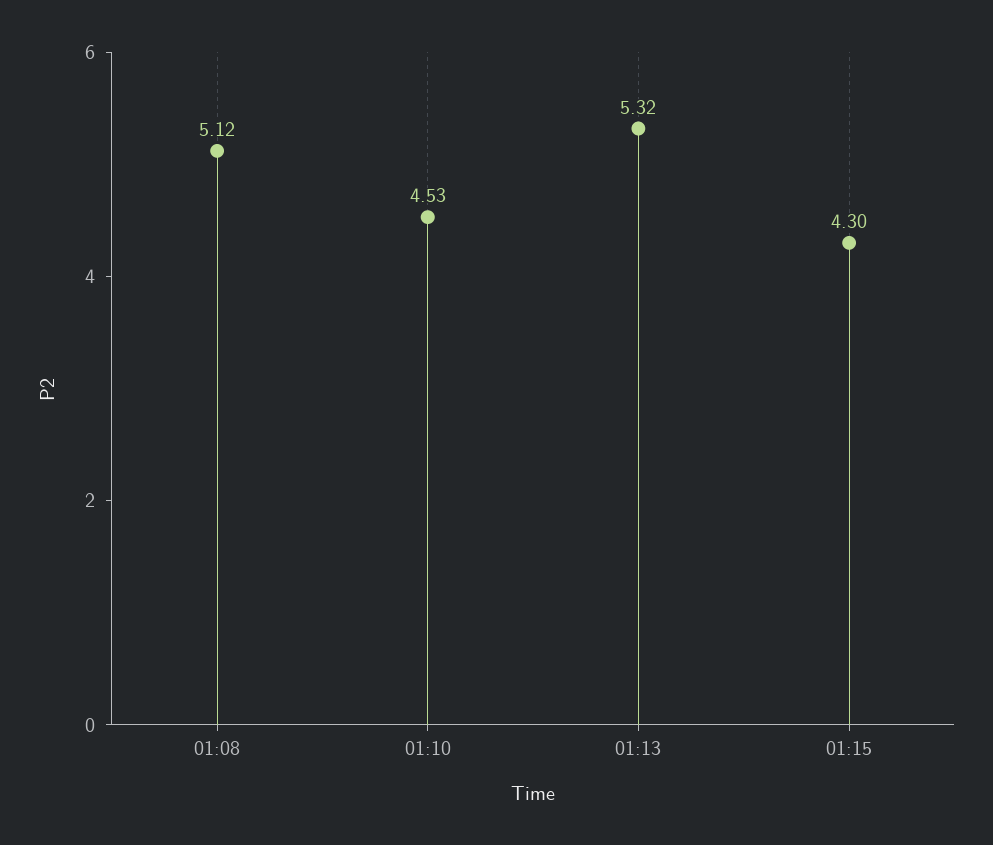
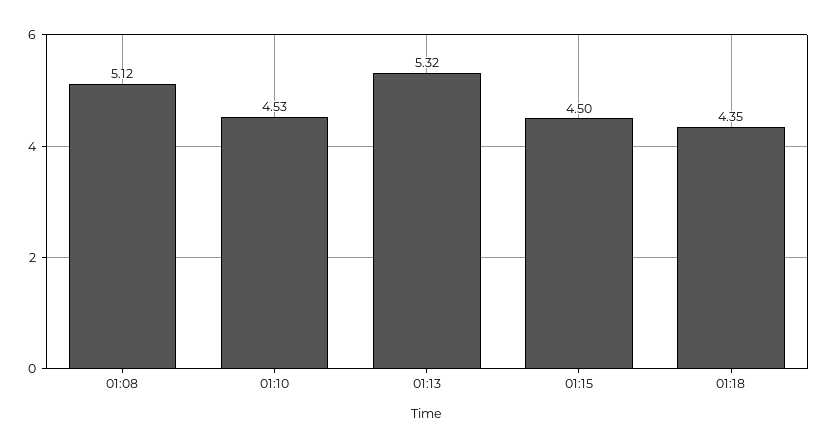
01:15: 4.3 -> 4.5
01:18: none -> 4.35

